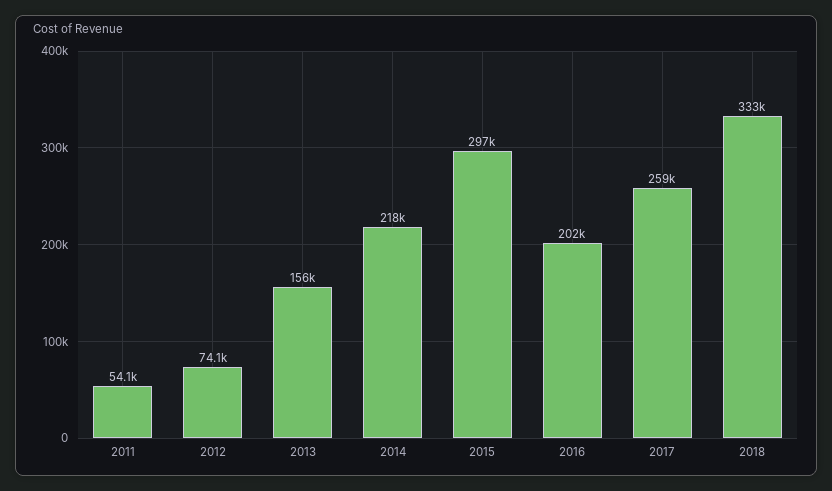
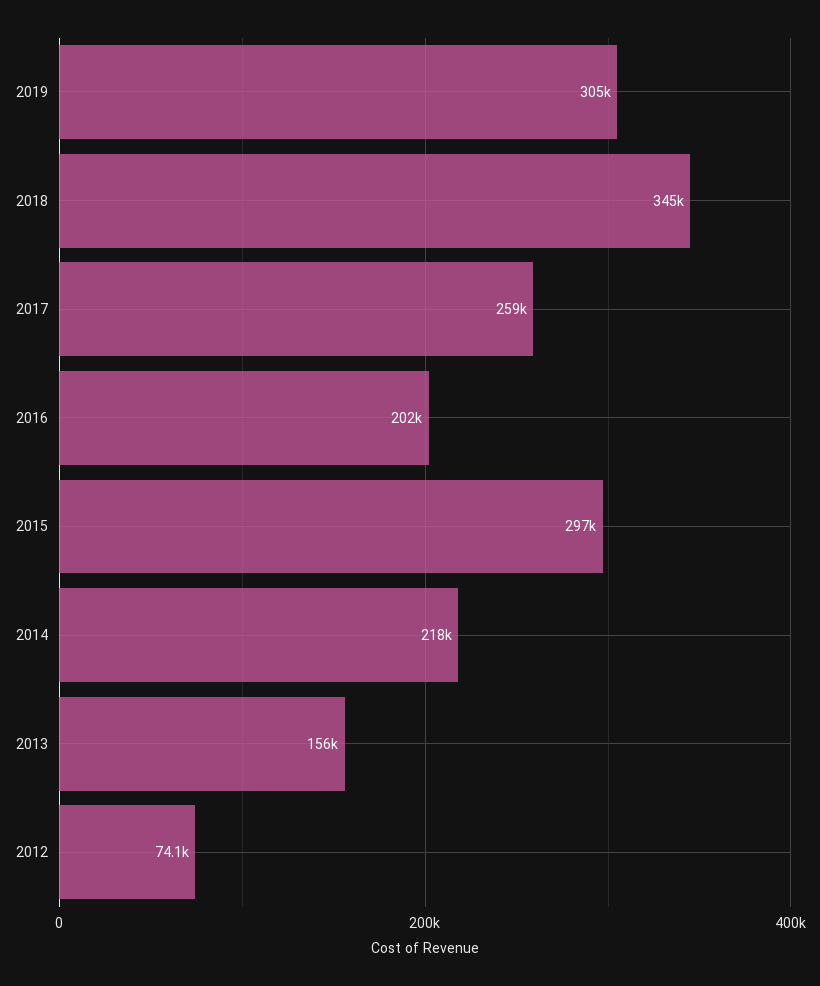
2011: 54100 -> none
2018: 333000 -> 345000
2019: none -> 305000

